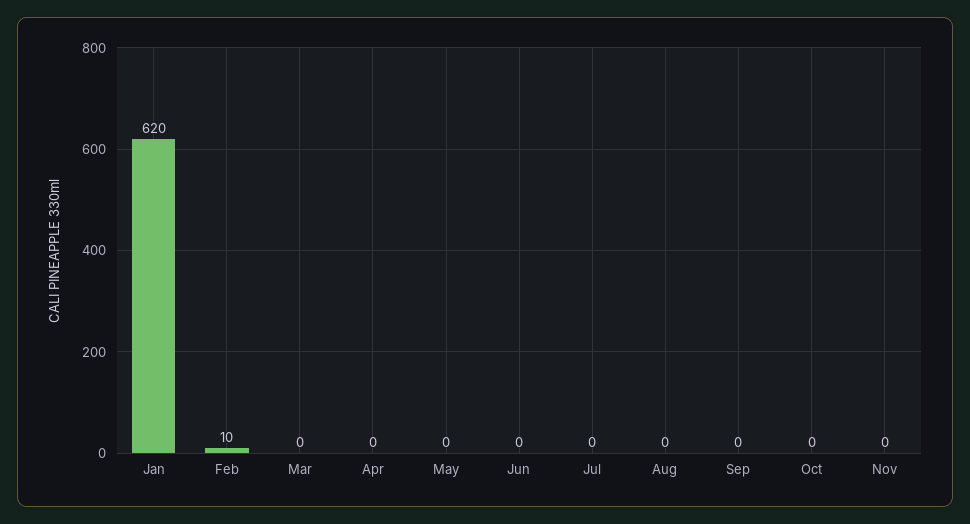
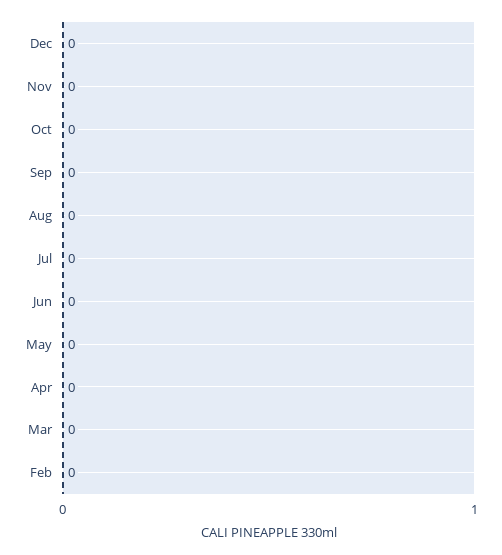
Jan: 620 -> none
Feb: 10 -> 0
Dec: none -> 0

